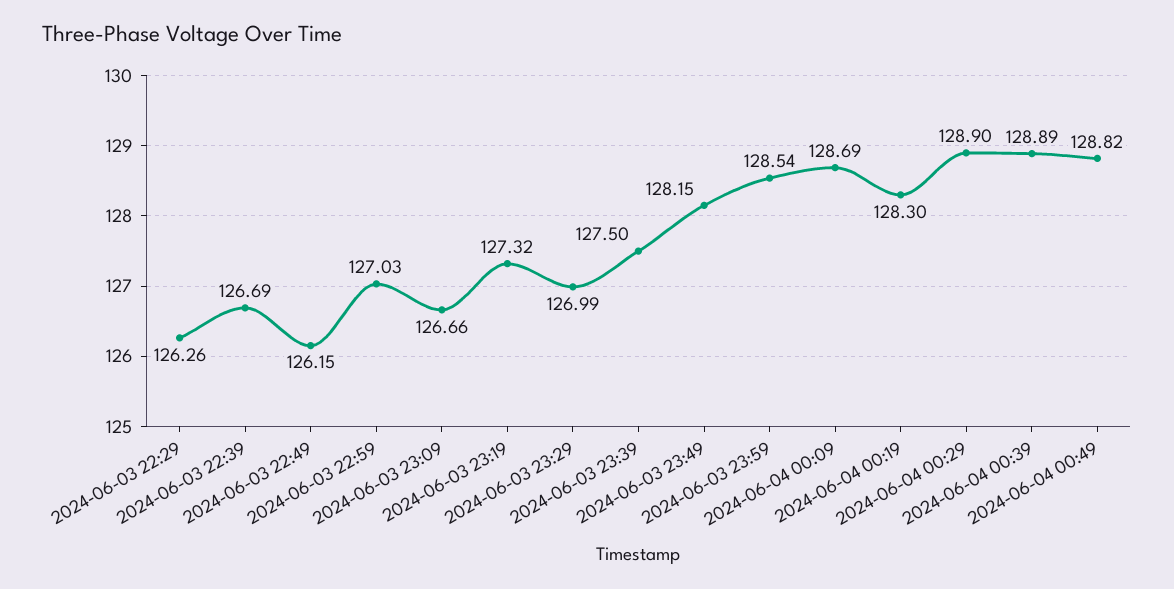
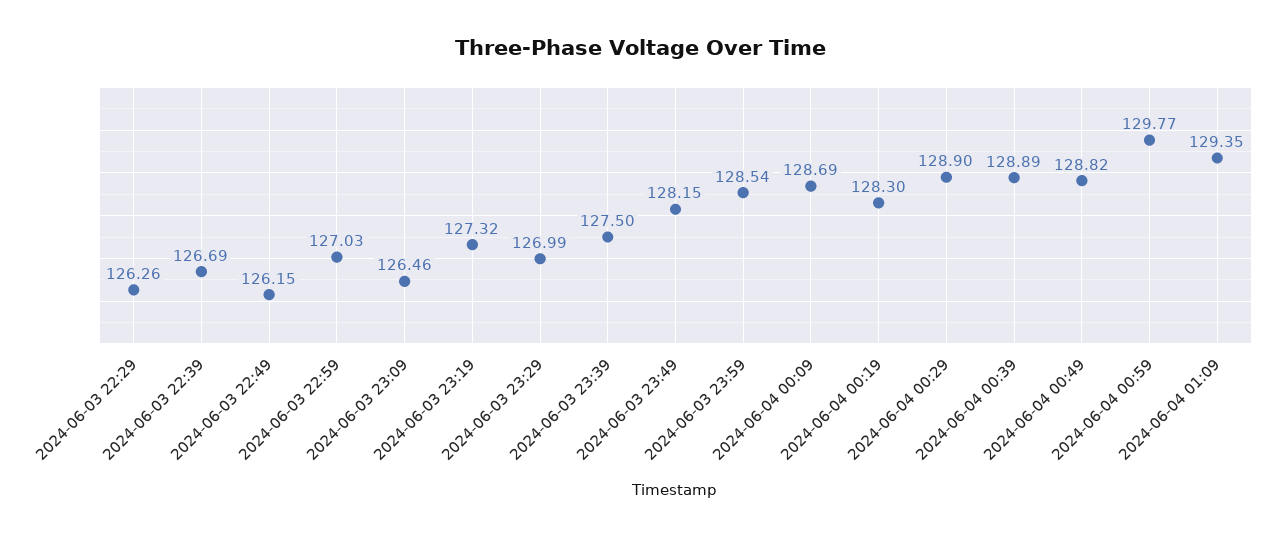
2024-06-03 23:09: 126.66 -> 126.46
2024-06-04 00:59: none -> 129.77
2024-06-04 01:09: none -> 129.35

